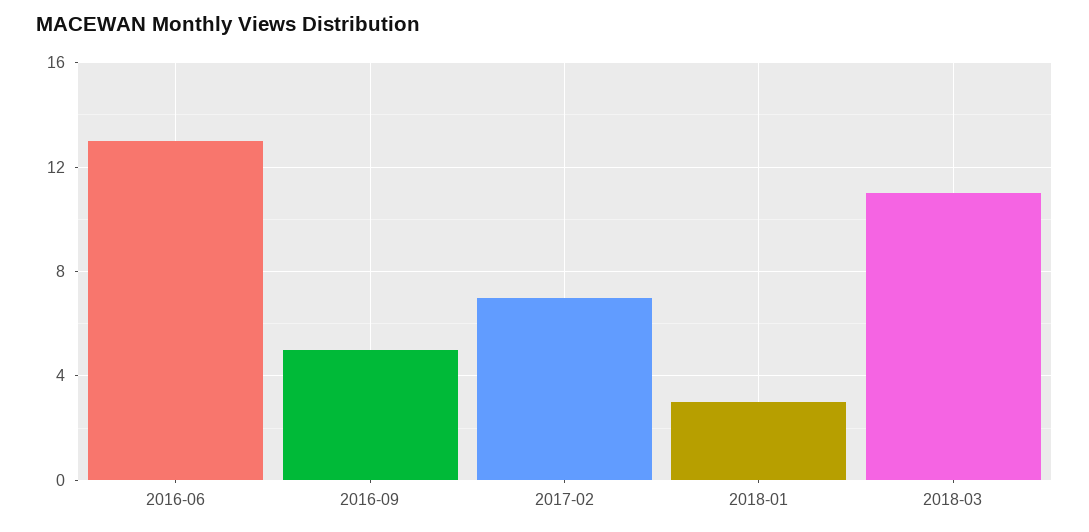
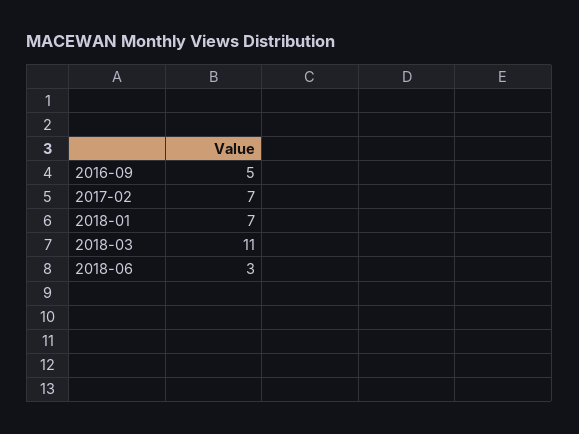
2016-06: 13 -> none
2018-01: 3 -> 7
2018-06: none -> 3

